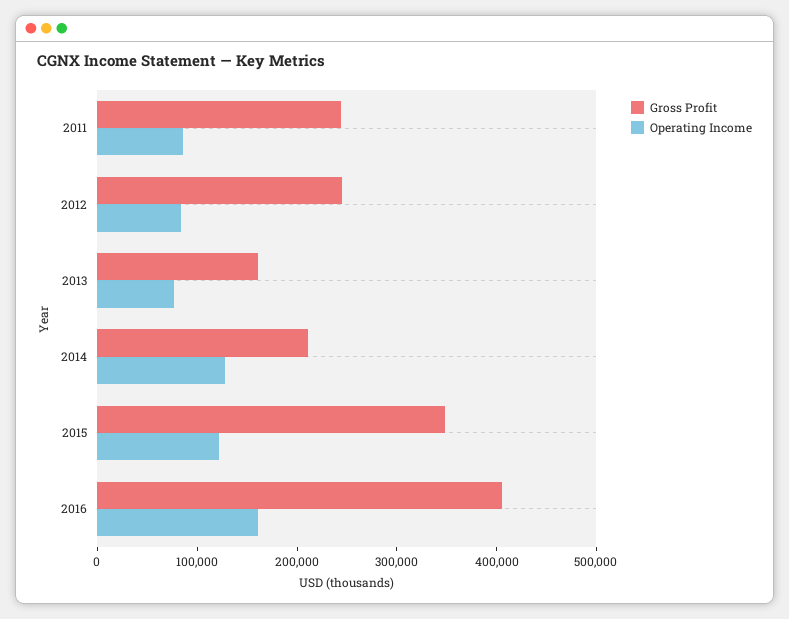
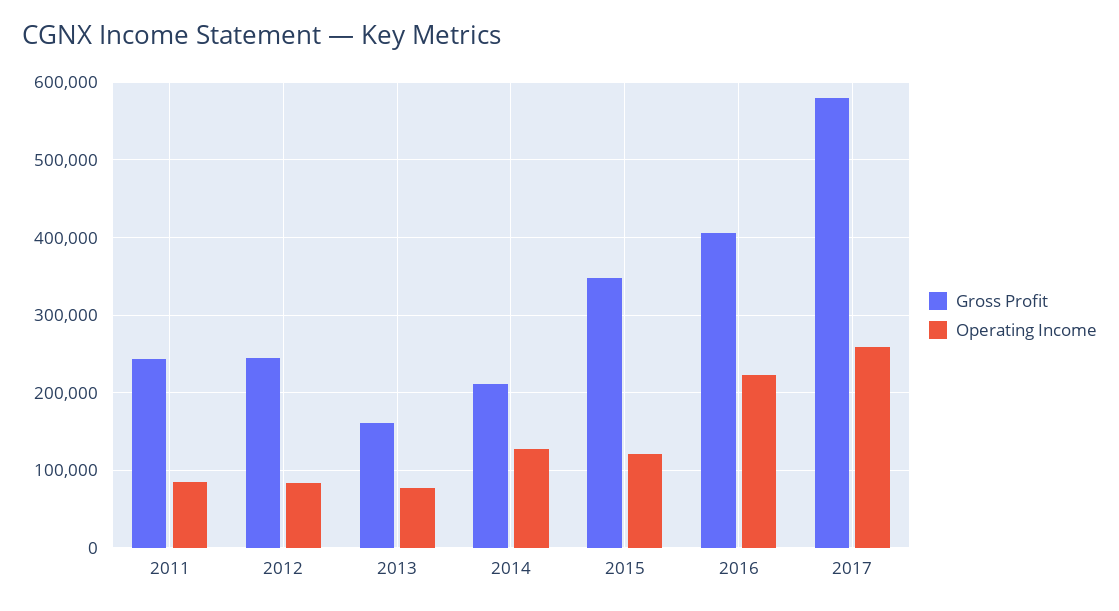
Operating Income, 2016: 160000 -> 220000
Gross Profit, 2017: none -> 580000
Operating Income, 2017: none -> 260000

